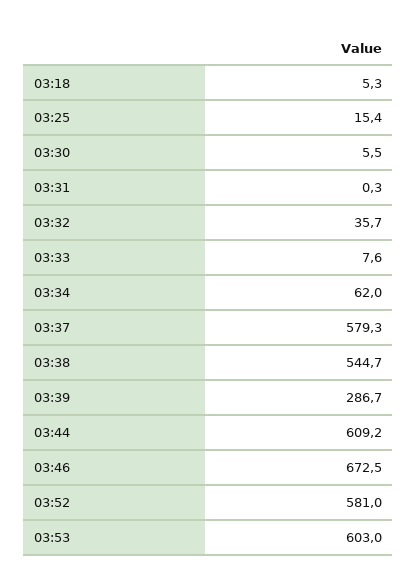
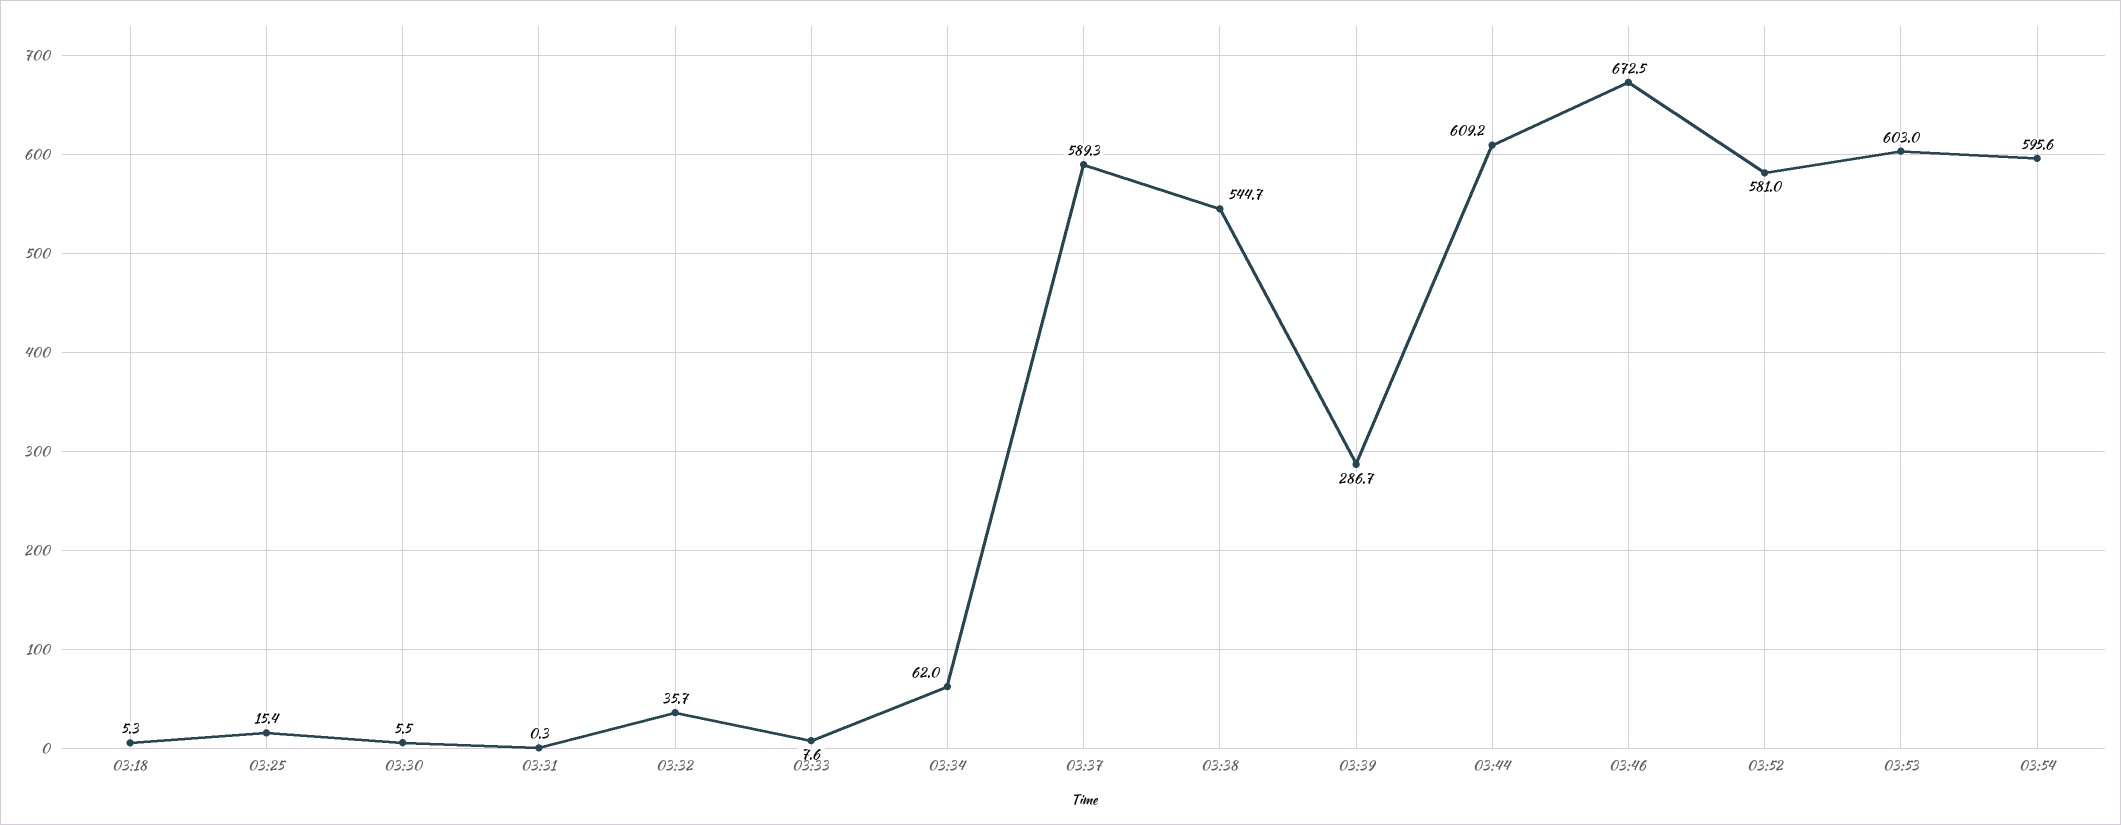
03:37: 579.3 -> 589.3
03:54: none -> 595.6

